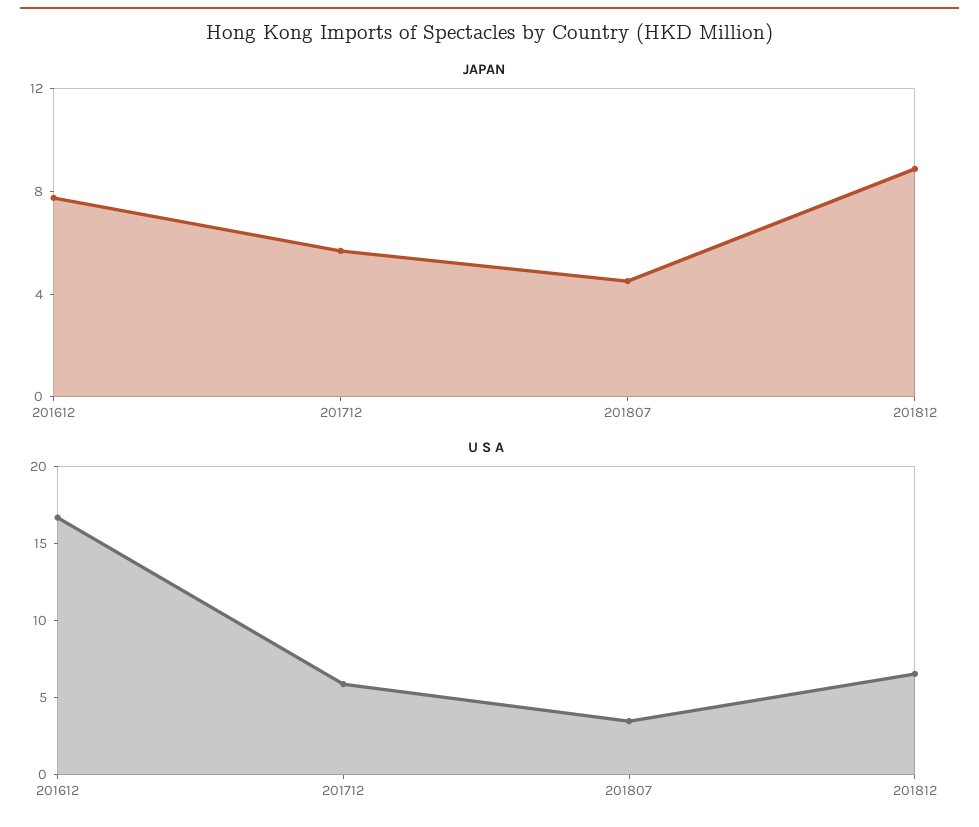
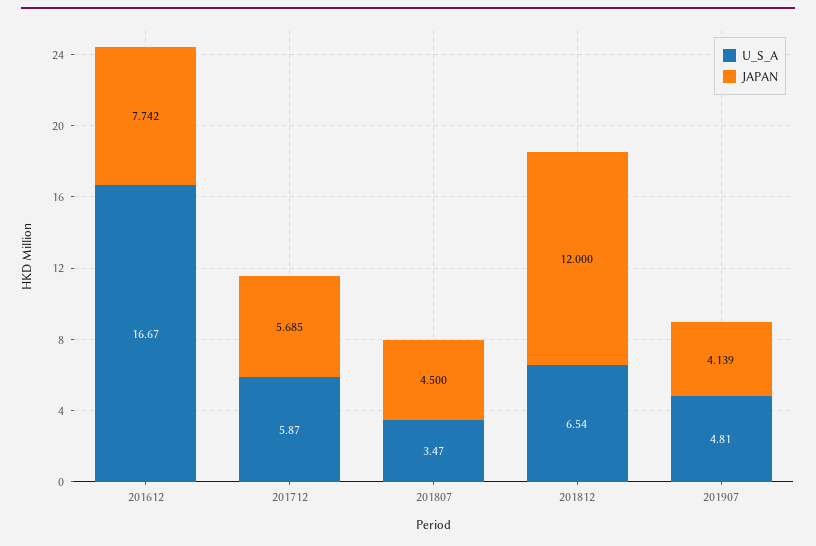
JAPAN, 201812: 9 -> 12
U S A, 201907: none -> 4.81
JAPAN, 201907: none -> 4.139

